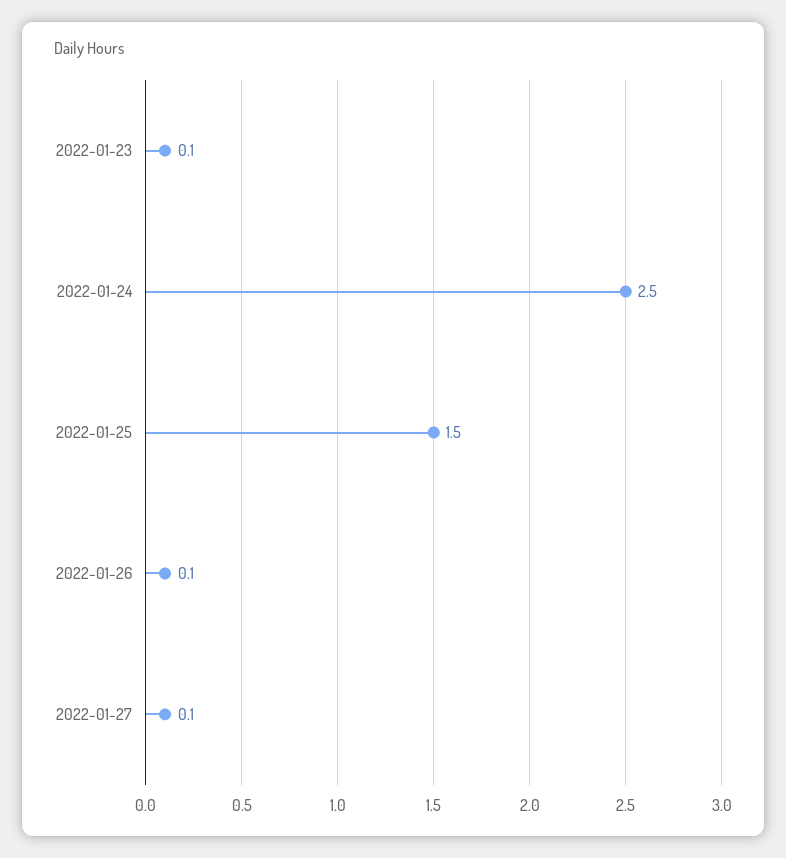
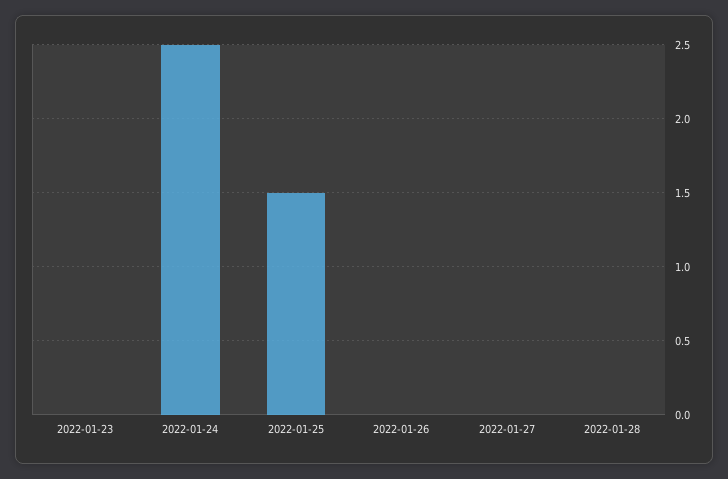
2022-01-23: 0.1 -> 0
2022-01-26: 0.1 -> 0
2022-01-27: 0.1 -> 0
2022-01-28: none -> 0

